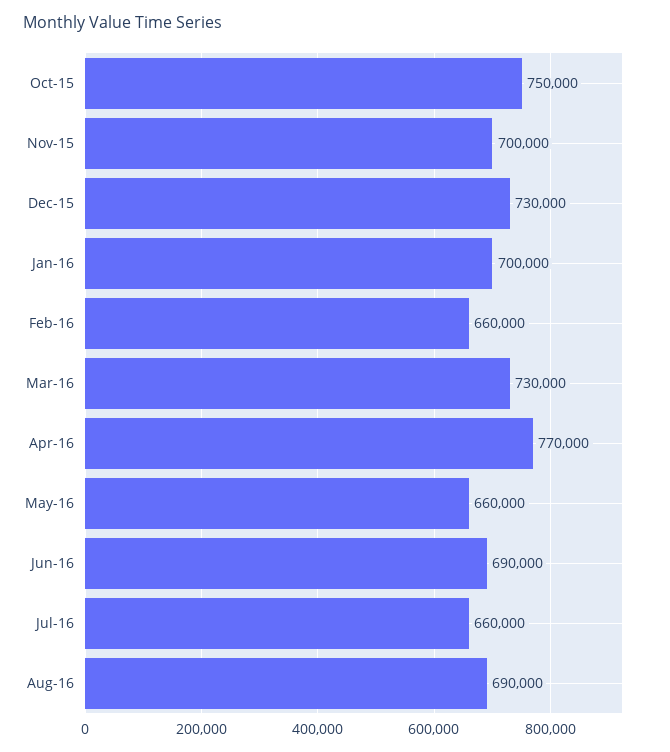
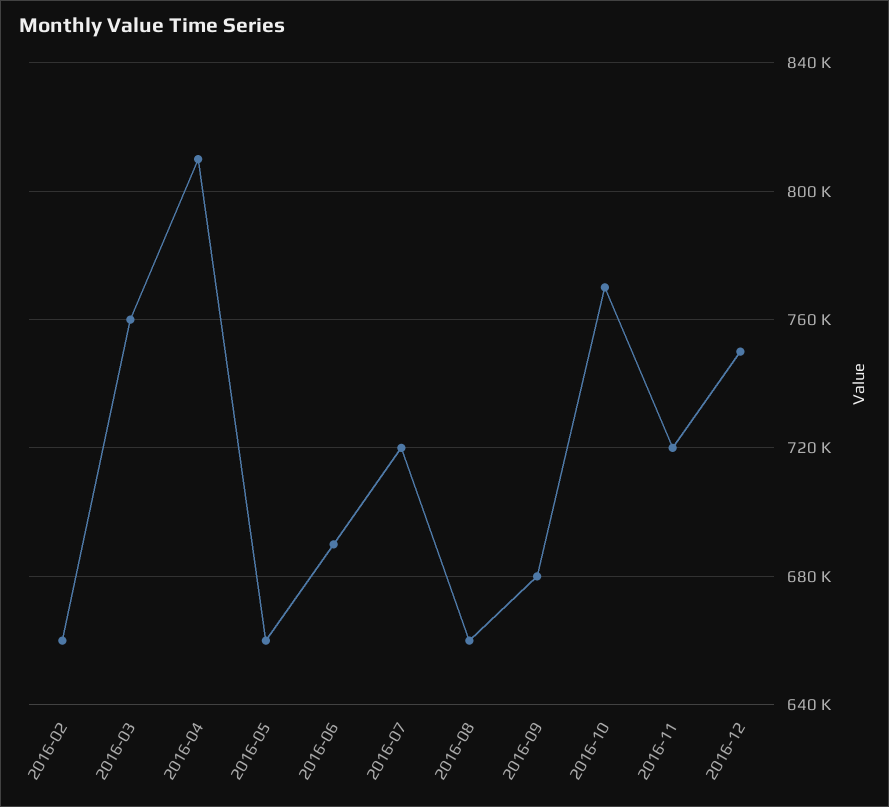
Oct-15: 750000 -> none
Nov-15: 700000 -> none
Dec-15: 730000 -> none
Jan-16: 700000 -> none
Mar-16: 730000 -> 760000
Apr-16: 770000 -> 810000
Jul-16: 660000 -> 720000
Aug-16: 690000 -> 660000
2016-09: none -> 680000
2016-10: none -> 770000
2016-11: none -> 720000
2016-12: none -> 750000

